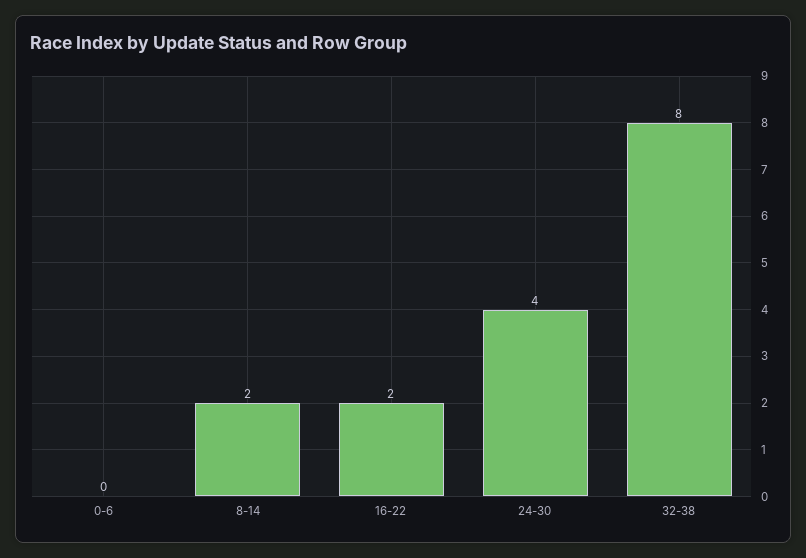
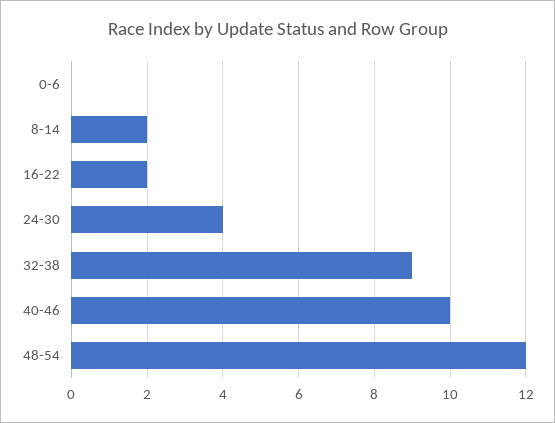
32-38: 8 -> 9
40-46: none -> 10
48-54: none -> 12

